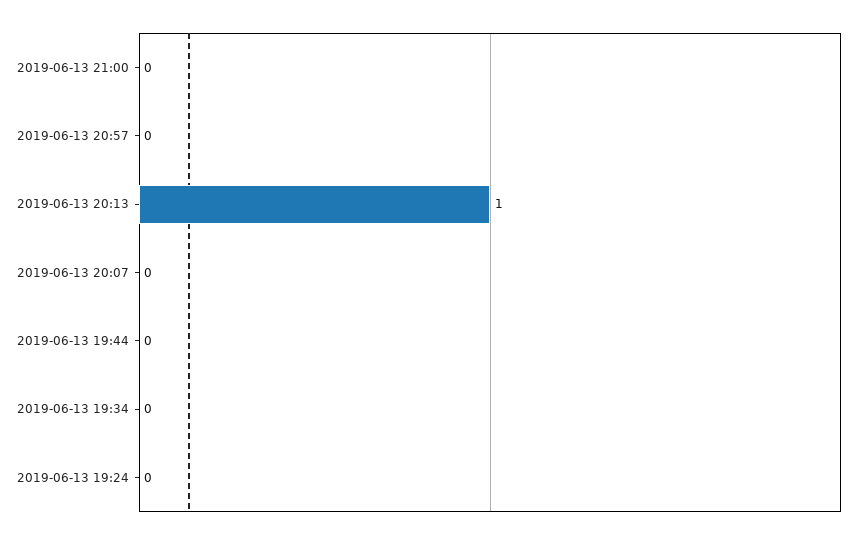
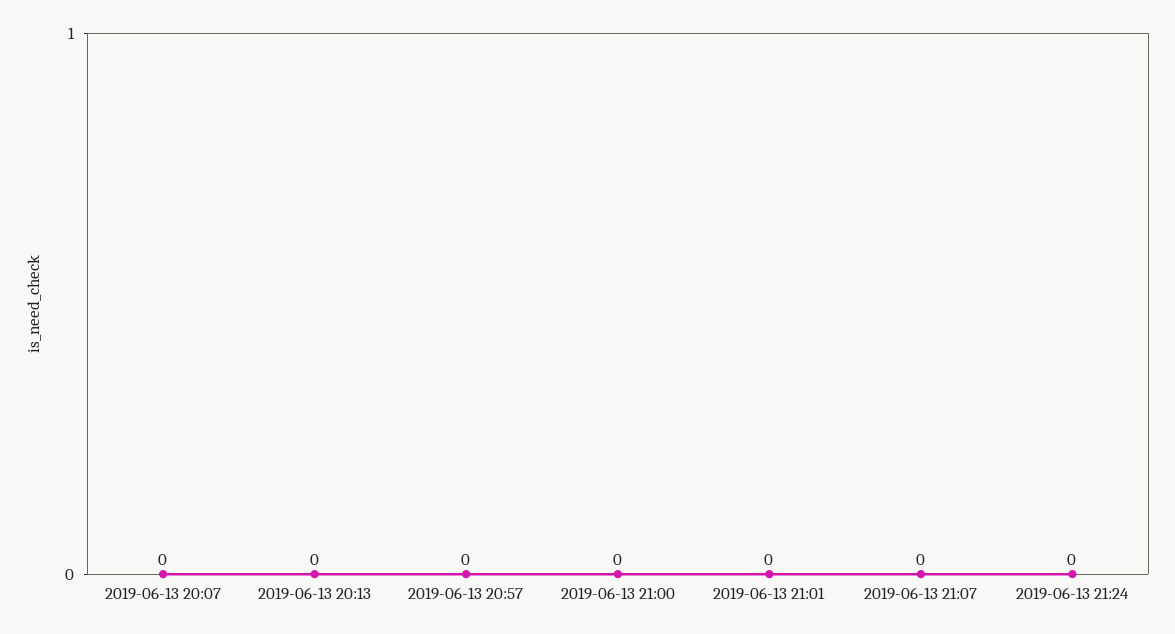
2019-06-13 20:13: 1 -> 0
2019-06-13 19:44: 0 -> none
2019-06-13 19:34: 0 -> none
2019-06-13 19:24: 0 -> none
2019-06-13 21:01: none -> 0
2019-06-13 21:07: none -> 0
2019-06-13 21:24: none -> 0

